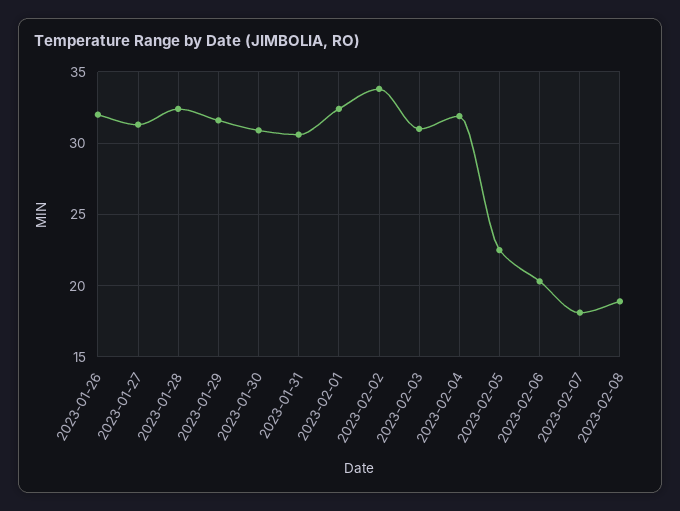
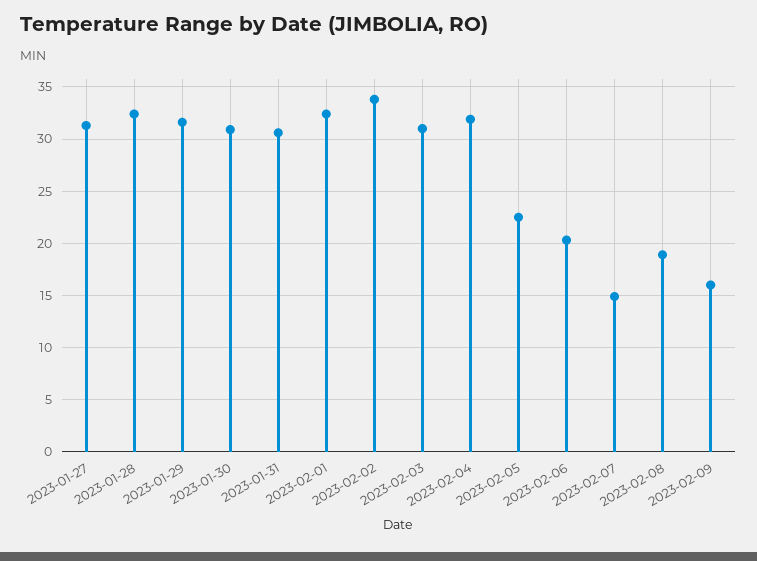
2023-01-26: 32 -> none
2023-02-07: 18 -> 15
2023-02-09: none -> 16

